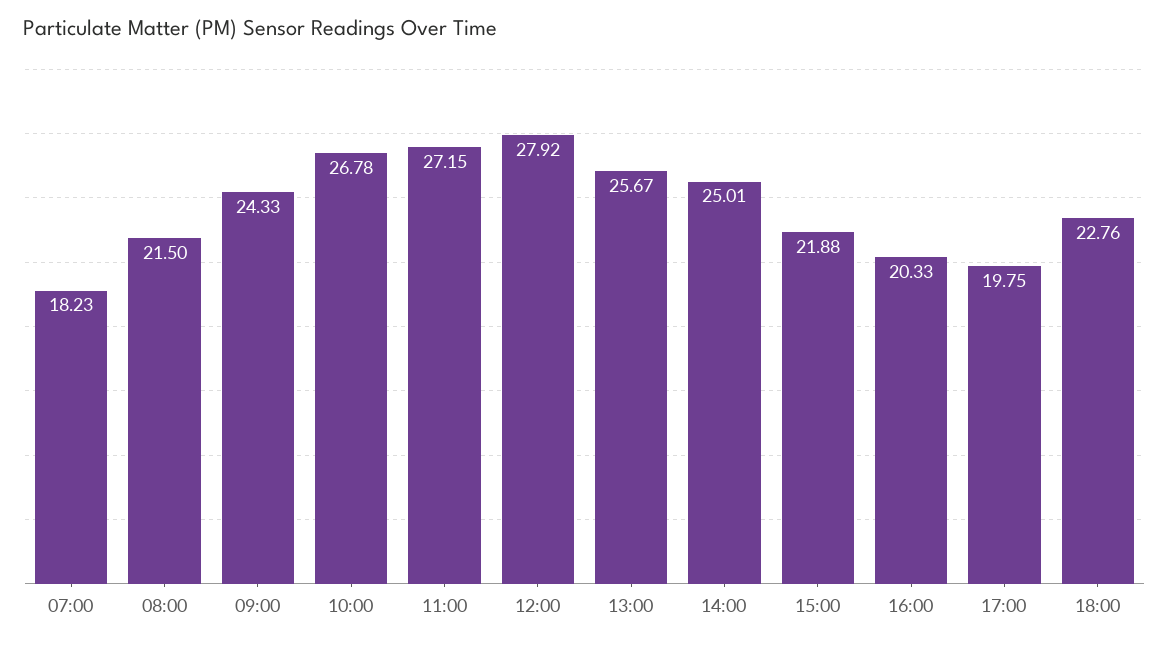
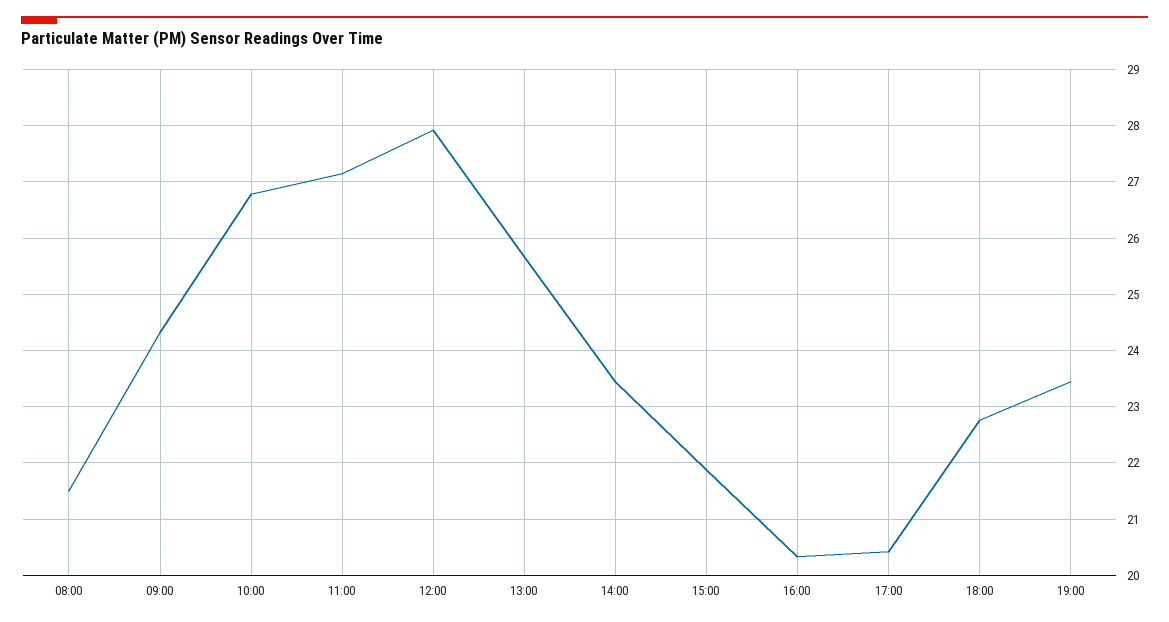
07:00: 18.23 -> none
14:00: 25.01 -> 23.4
17:00: 19.75 -> 20.4
19:00: none -> 23.4

